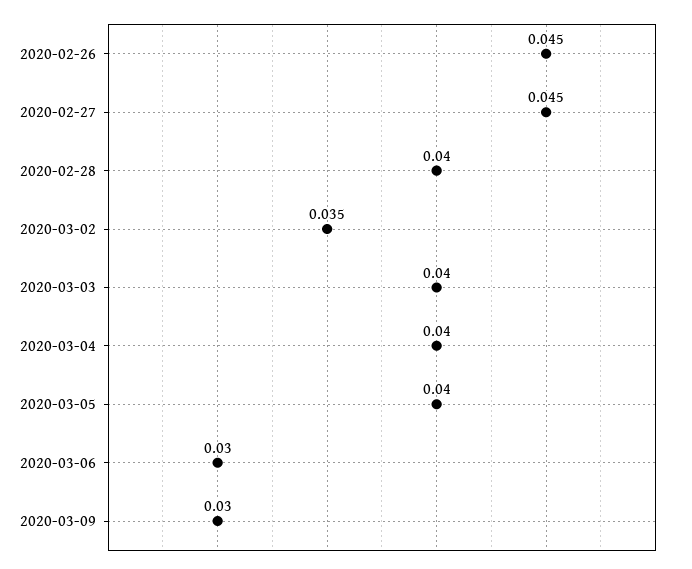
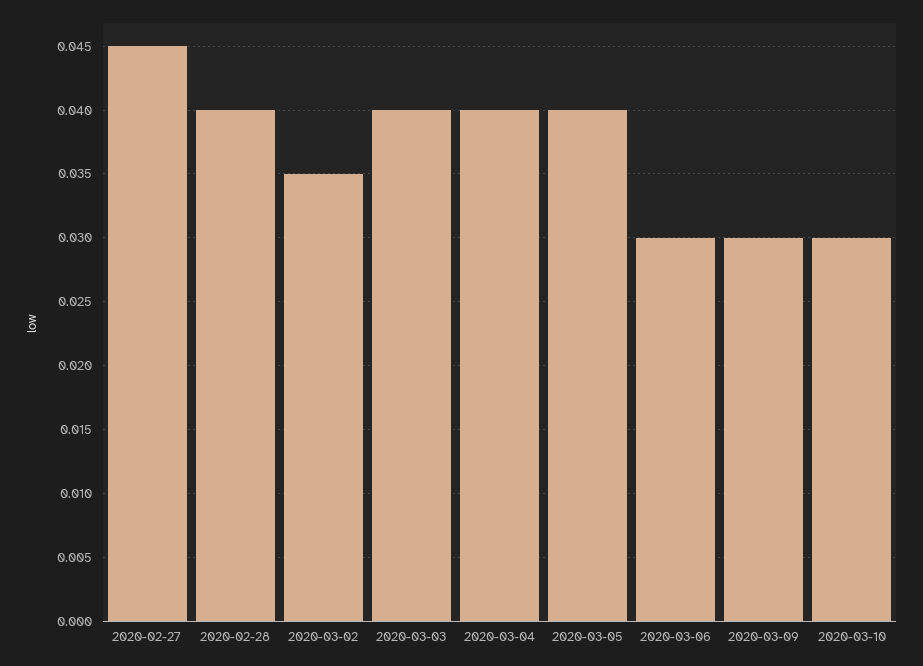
2020-02-26: 0.045 -> none
2020-03-10: none -> 0.03

